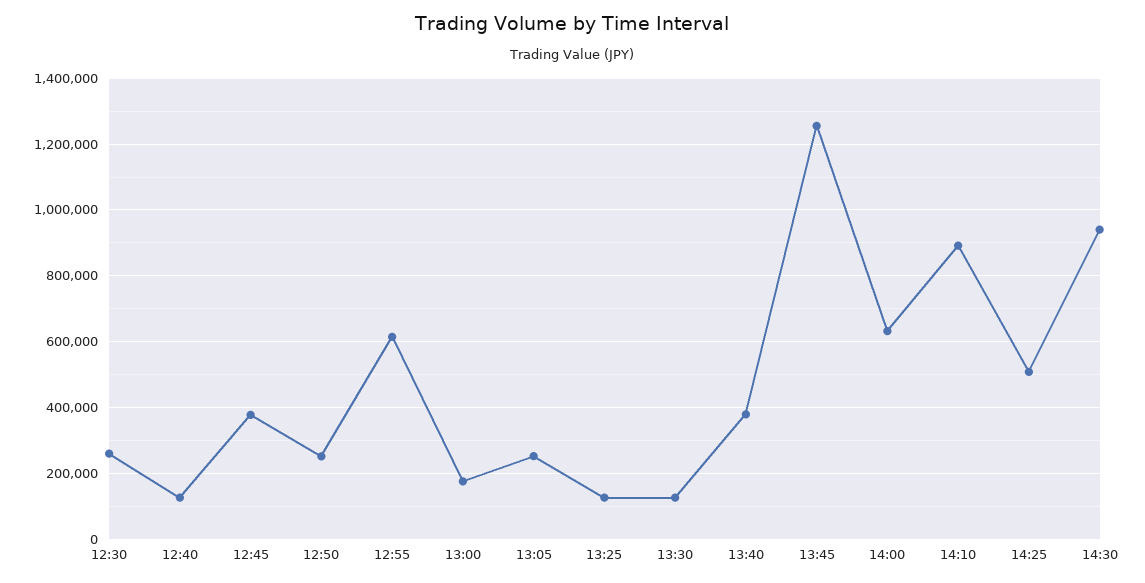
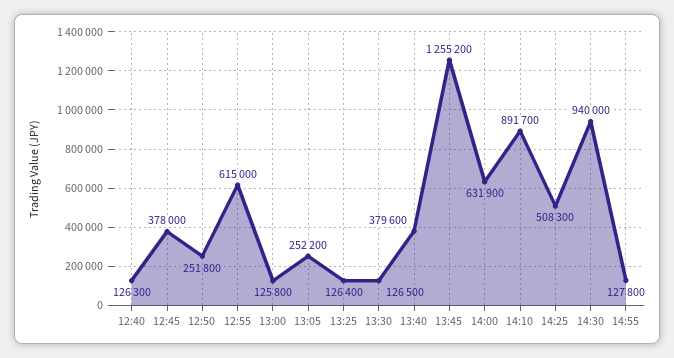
12:30: 260000 -> none
13:00: 180000 -> 125800
14:55: none -> 127800

